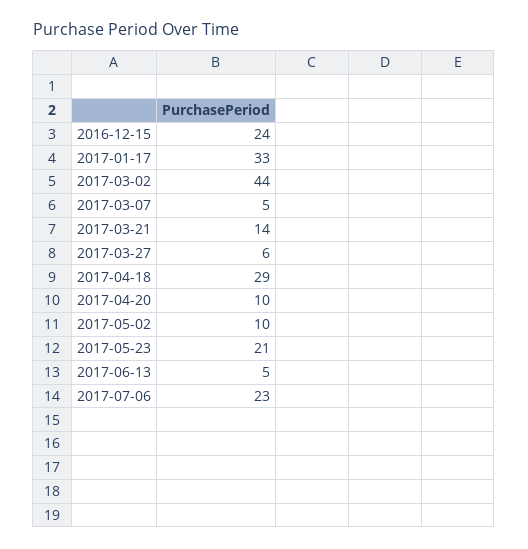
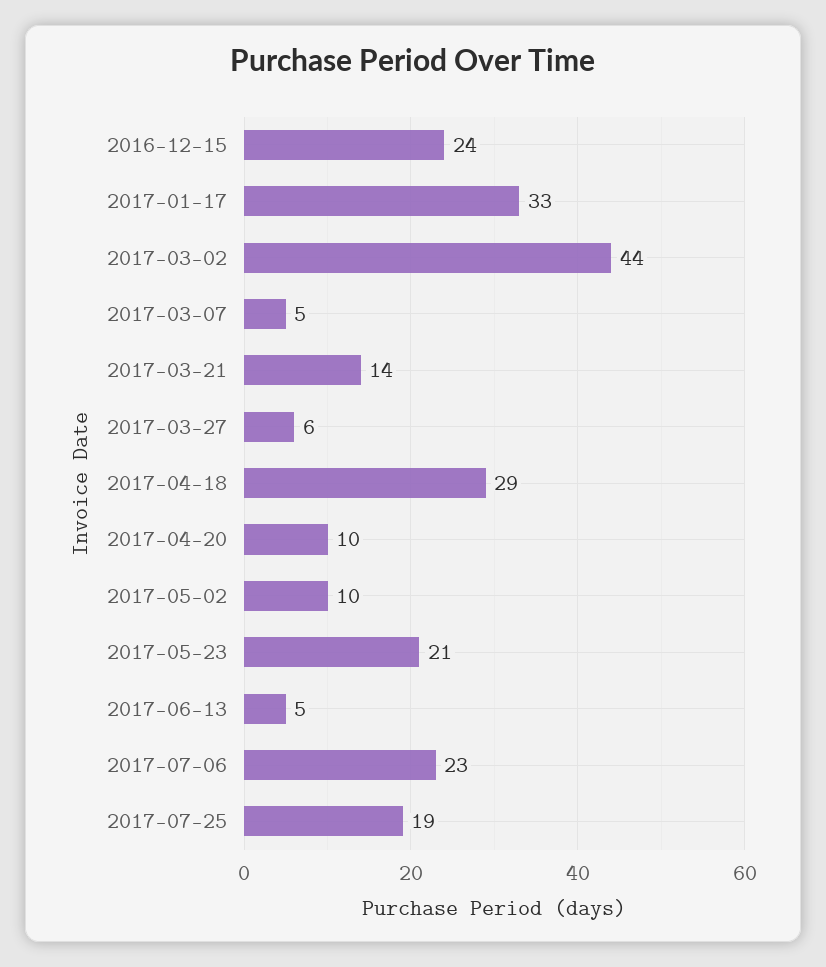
2017-07-25: none -> 19

